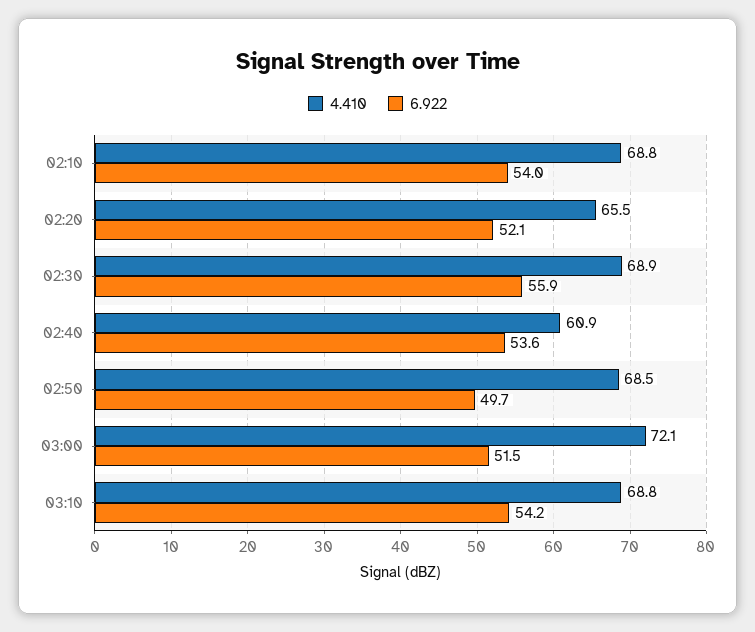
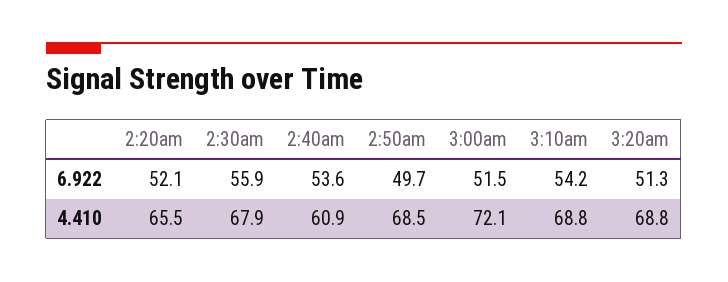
4.410, 02:10: 68.8 -> none
6.922, 02:10: 54 -> none
4.410, 02:30: 68.9 -> 67.9
6.922, 3:20am: none -> 51.3
4.410, 3:20am: none -> 68.8

